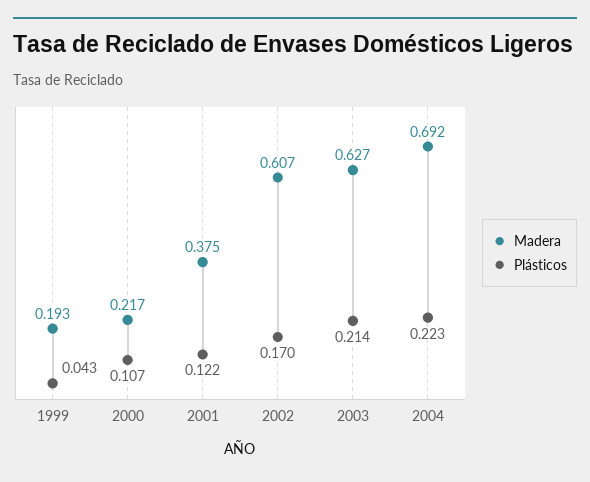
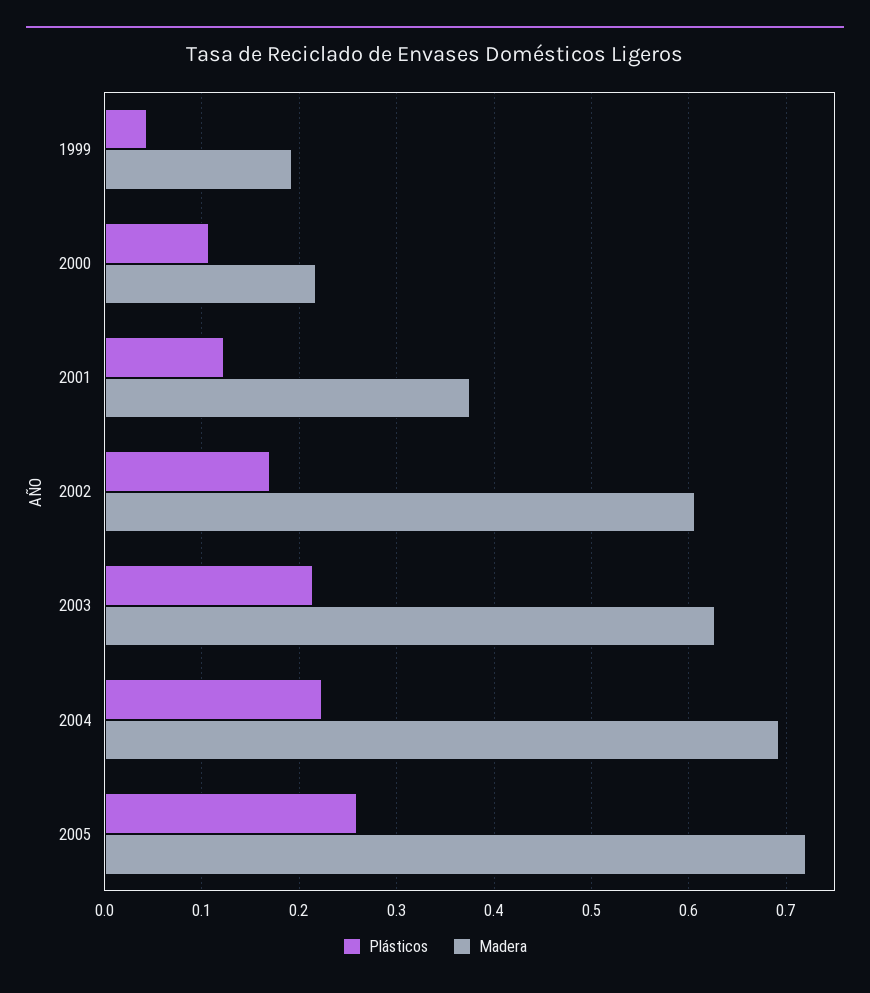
Plásticos, 2005: none -> 0.26
Madera, 2005: none -> 0.72

